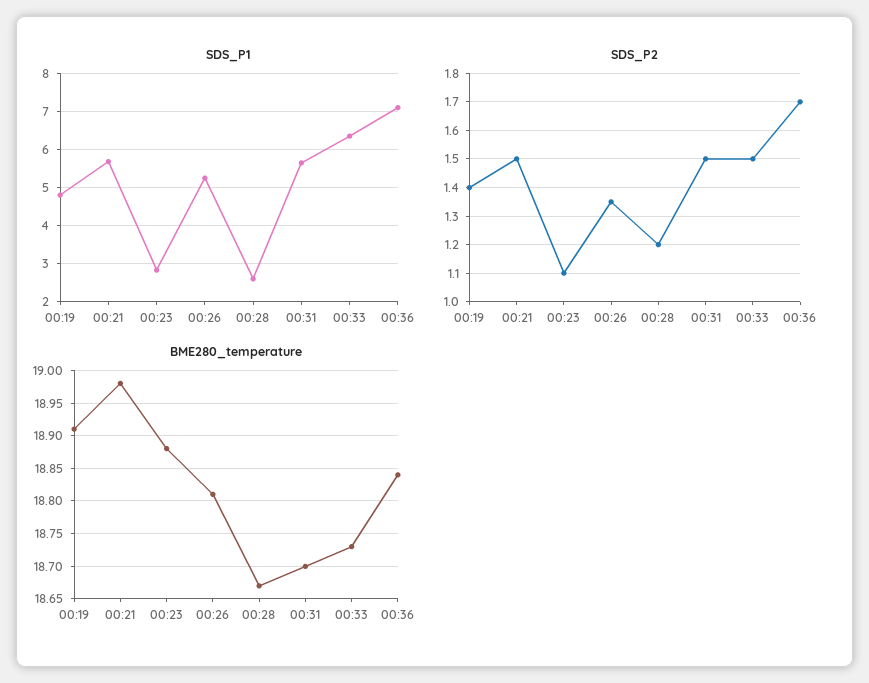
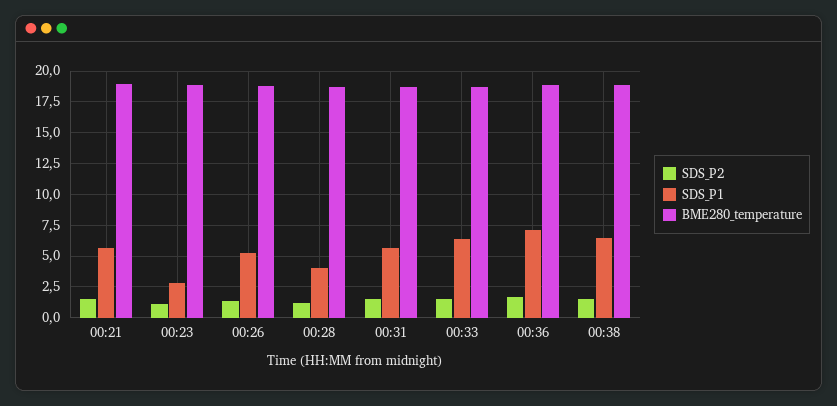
SDS_P1, 00:19: 4.8 -> none
SDS_P1, 00:28: 2.6 -> 4
SDS_P2, 00:19: 1.4 -> none
BME280_temperature, 00:19: 18.91 -> none
SDS_P2, 00:38: none -> 1.5
SDS_P1, 00:38: none -> 6.5
BME280_temperature, 00:38: none -> 19

